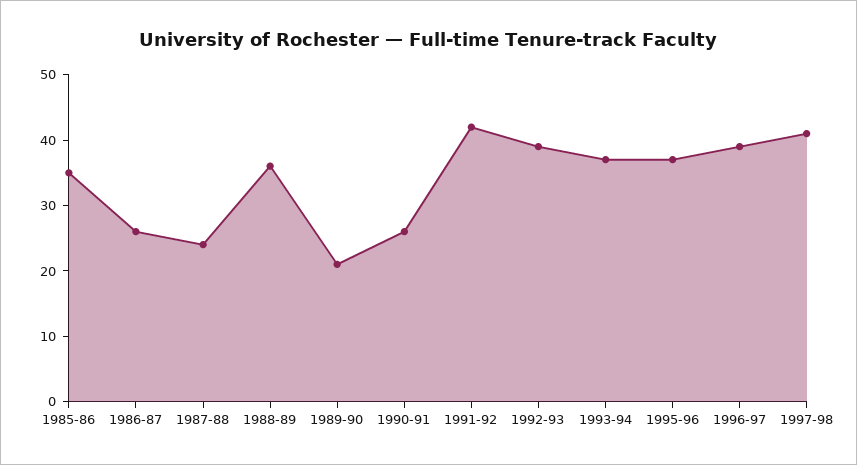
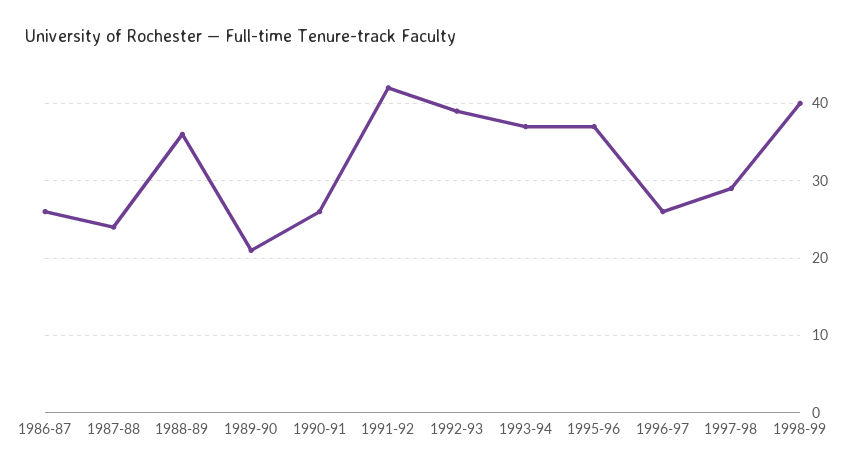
1985-86: 35 -> none
1996-97: 40 -> 26
1997-98: 40 -> 29
1998-99: none -> 40

